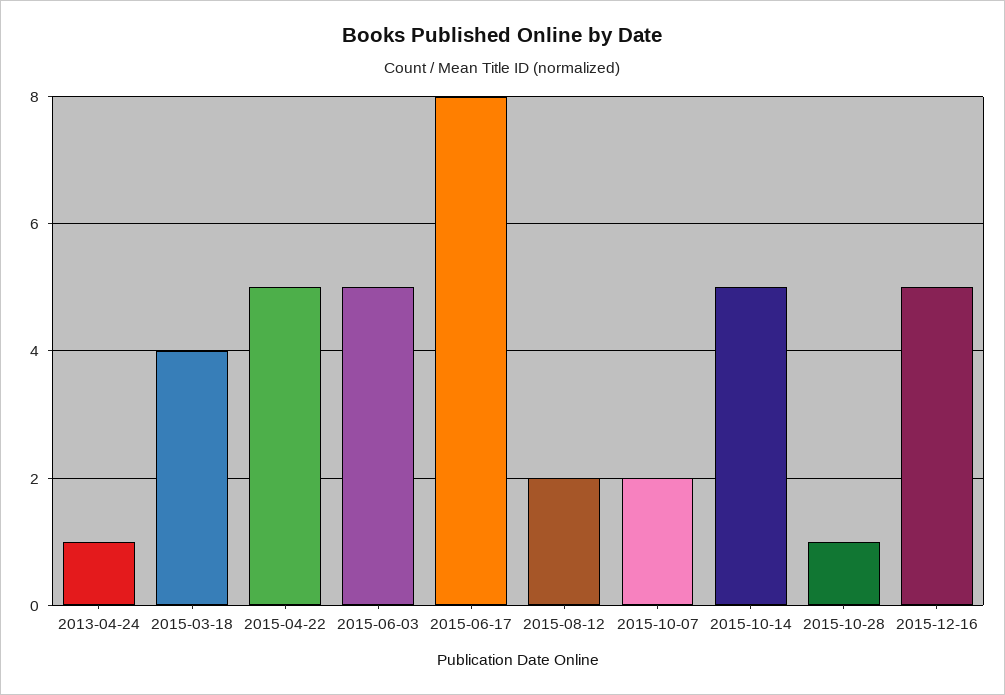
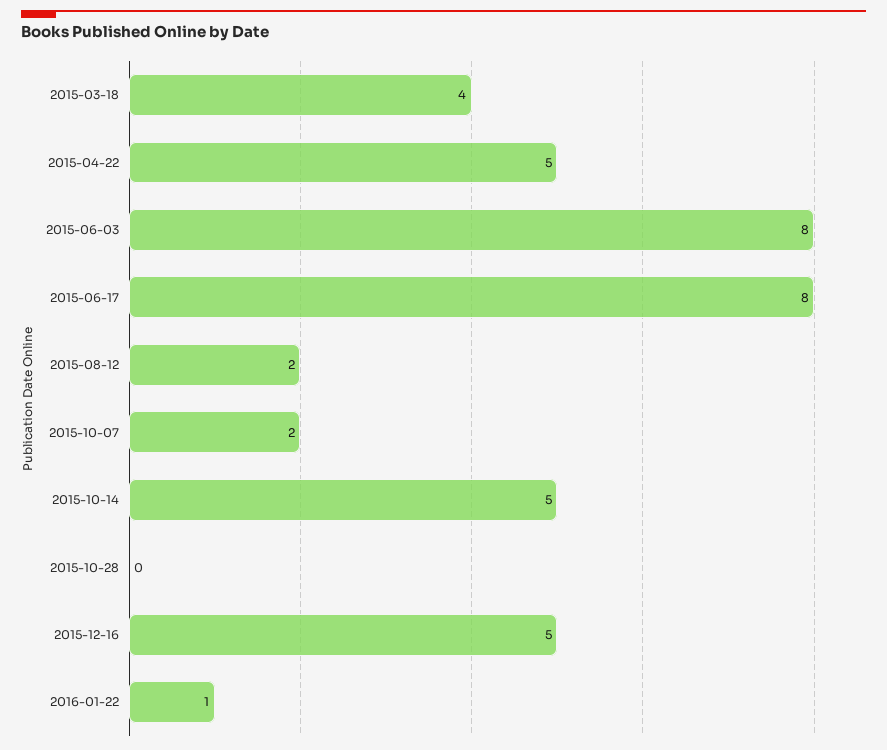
2013-04-24: 1 -> none
2015-06-03: 5 -> 8
2015-10-28: 1 -> 0
2016-01-22: none -> 1

